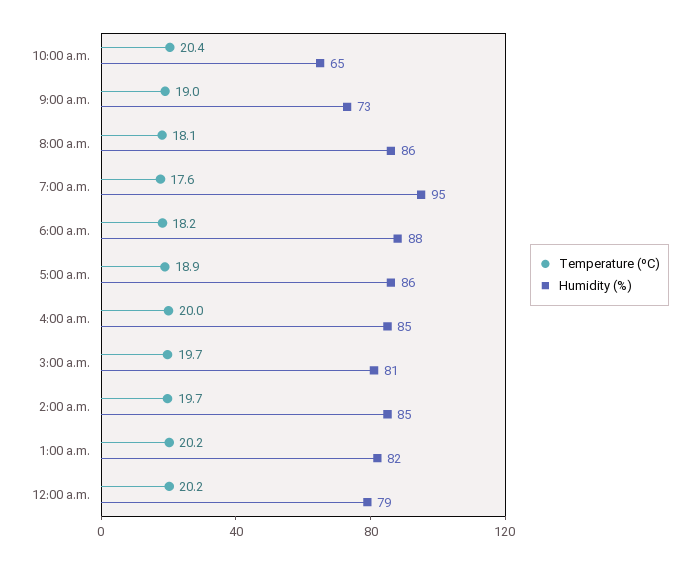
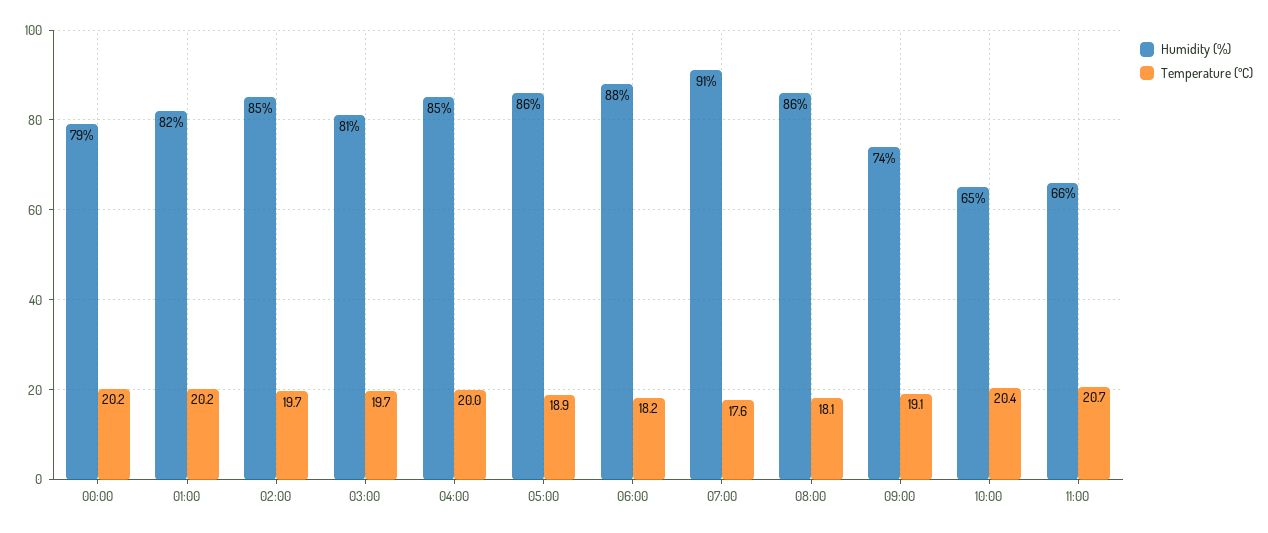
Temperature (ºC), 9:00 a.m.: 19 -> 19.1
Humidity (%), 9:00 a.m.: 73 -> 74
Humidity (%), 7:00 a.m.: 95 -> 91
Humidity (%), 11:00: none -> 66
Temperature (ºC), 11:00: none -> 20.7

